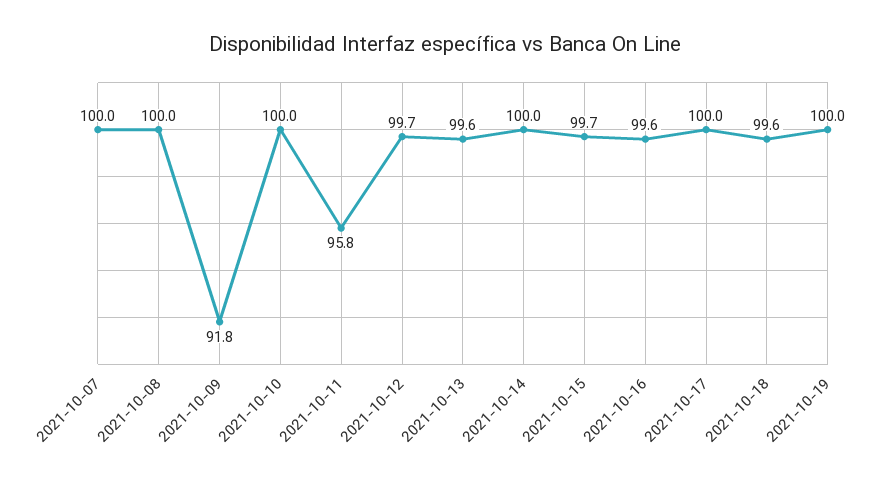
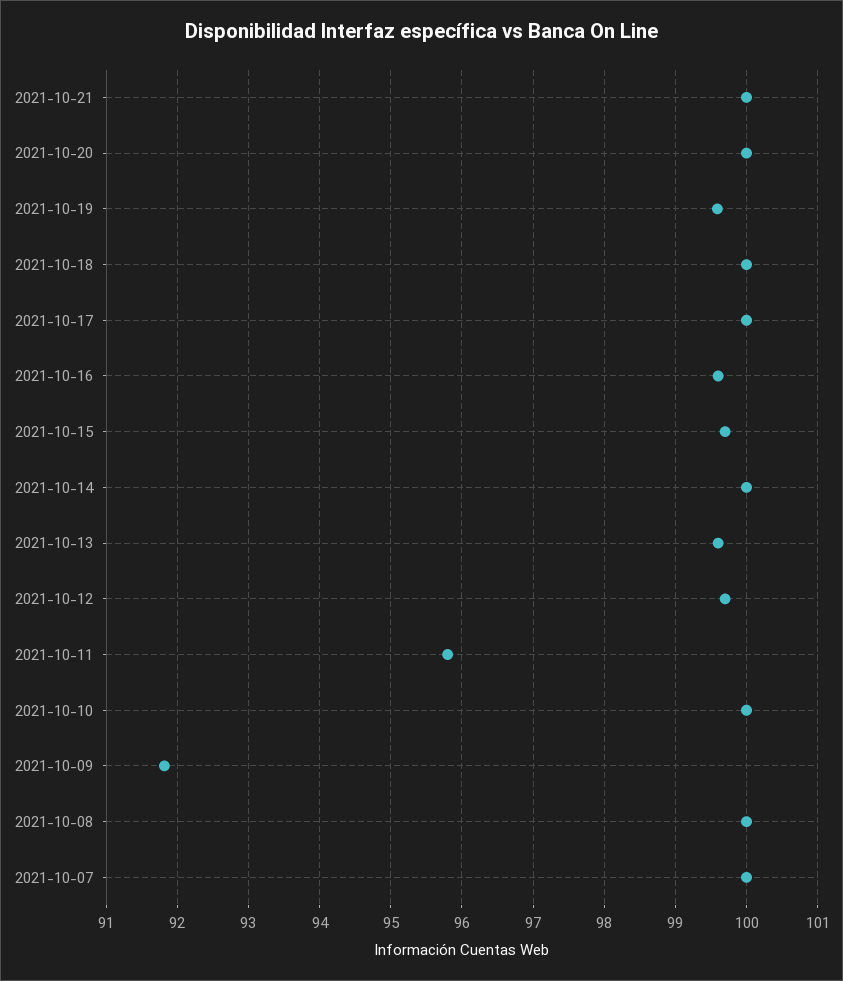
2021-10-18: 99.6 -> 100
2021-10-19: 100 -> 99.6
2021-10-21: none -> 100
2021-10-20: none -> 100

